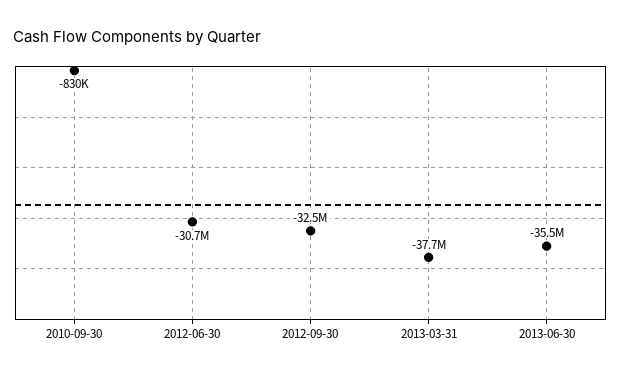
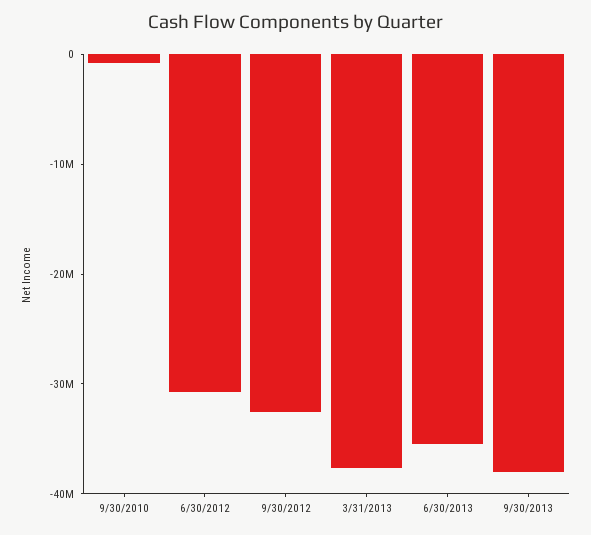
9/30/2013: none -> -38000000

